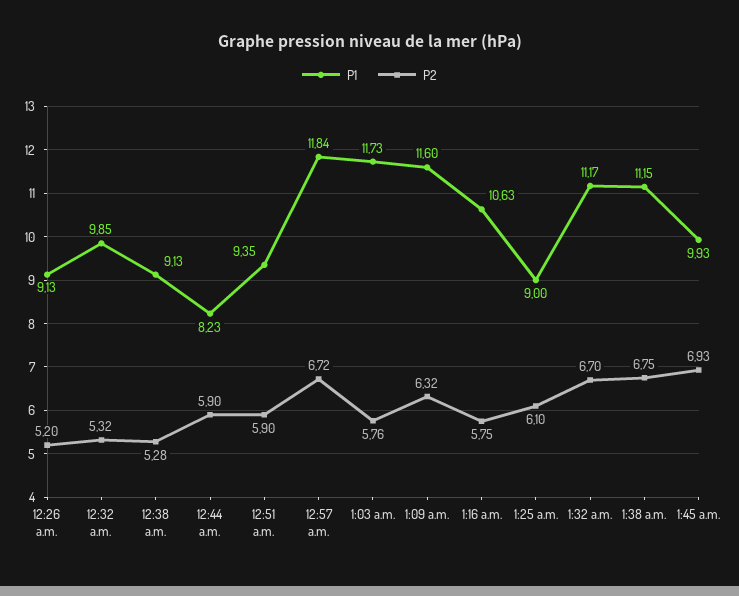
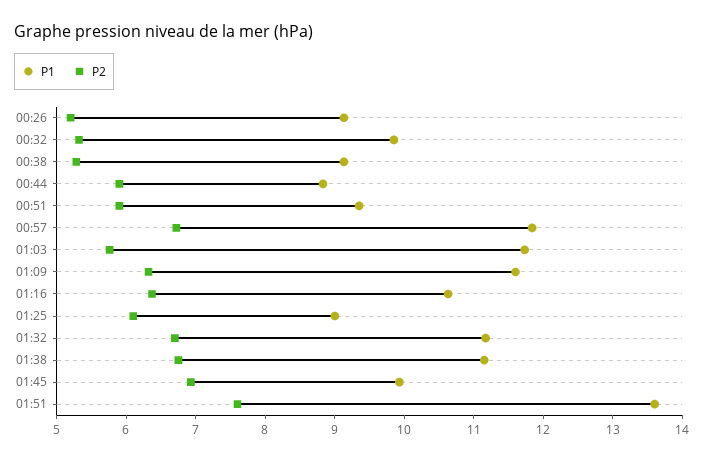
P1, 12:44 a.m.: 8.23 -> 8.8
P2, 1:16 a.m.: 5.75 -> 6.4
P1, 01:51: none -> 13.6
P2, 01:51: none -> 7.6

